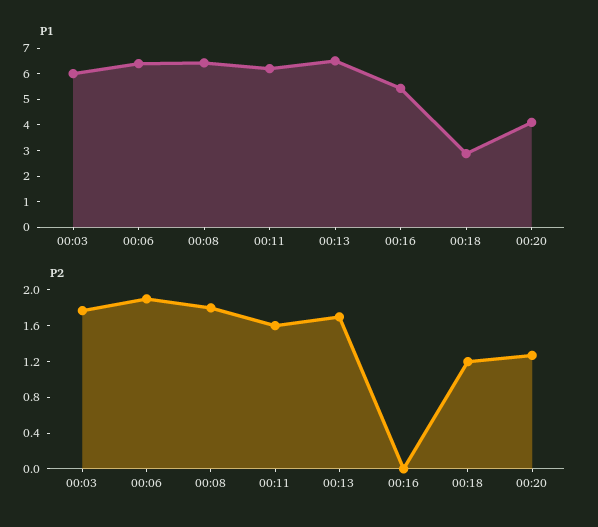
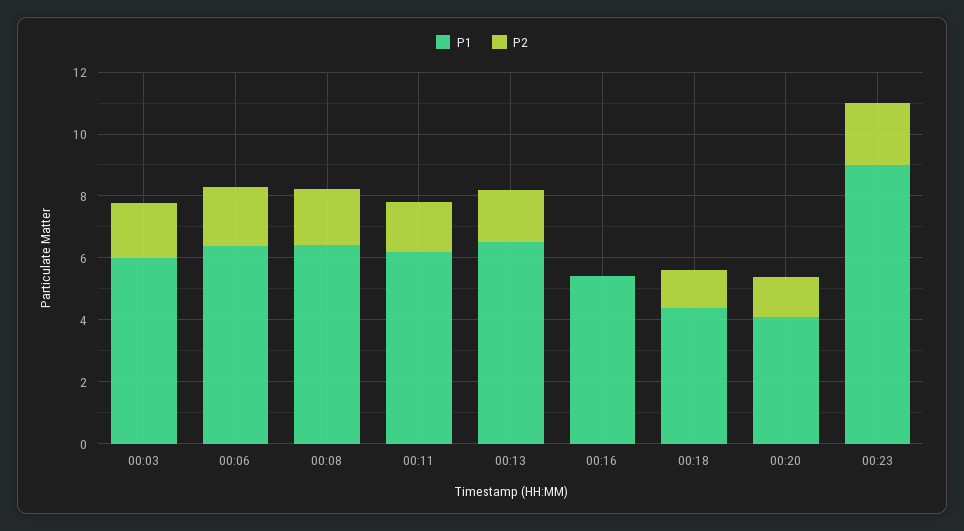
P1, 00:18: 3 -> 4.5
P1, 00:23: none -> 9
P2, 00:23: none -> 2

